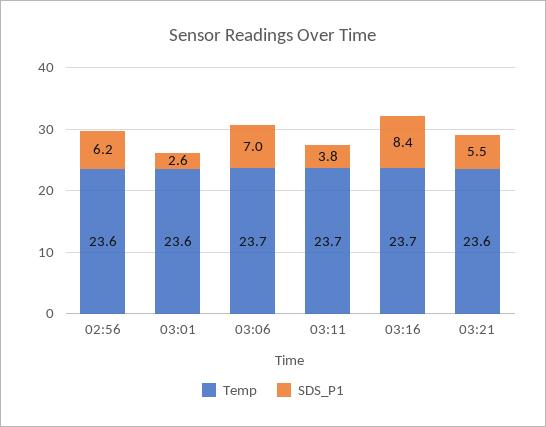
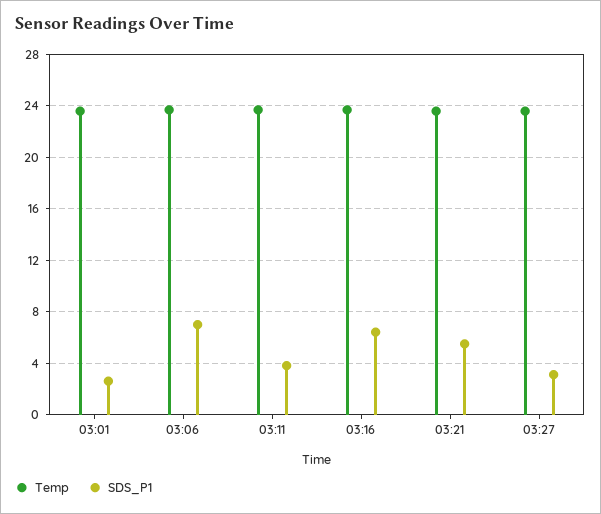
Temp, 02:56: 23.6 -> none
SDS_P1, 02:56: 6.2 -> none
SDS_P1, 03:16: 8.4 -> 6.5
Temp, 03:27: none -> 23.5
SDS_P1, 03:27: none -> 3

